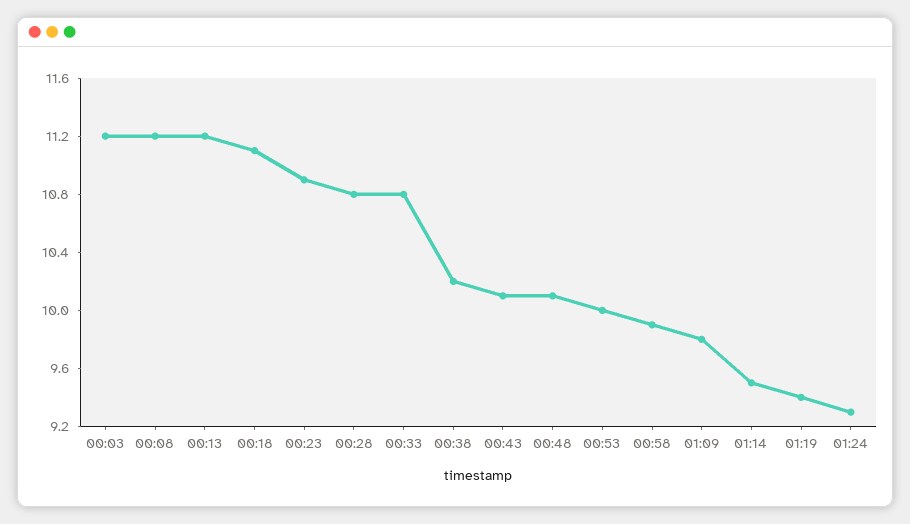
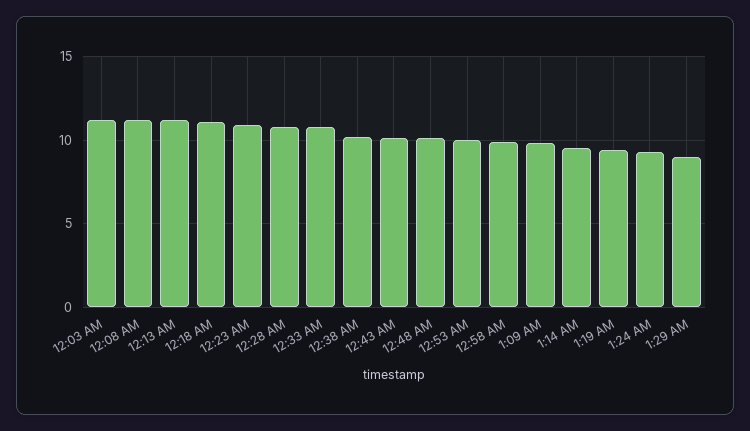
1:29 AM: none -> 9

